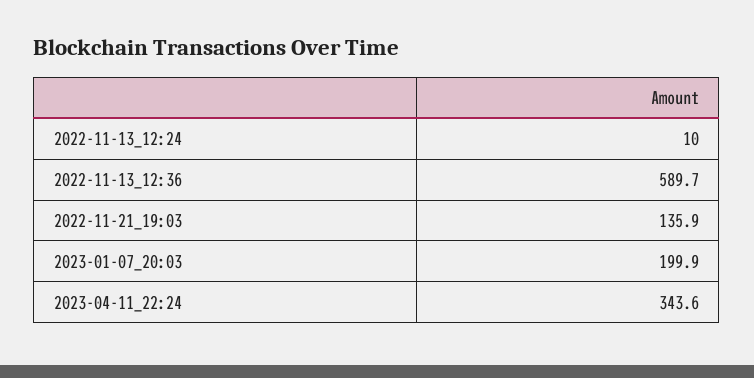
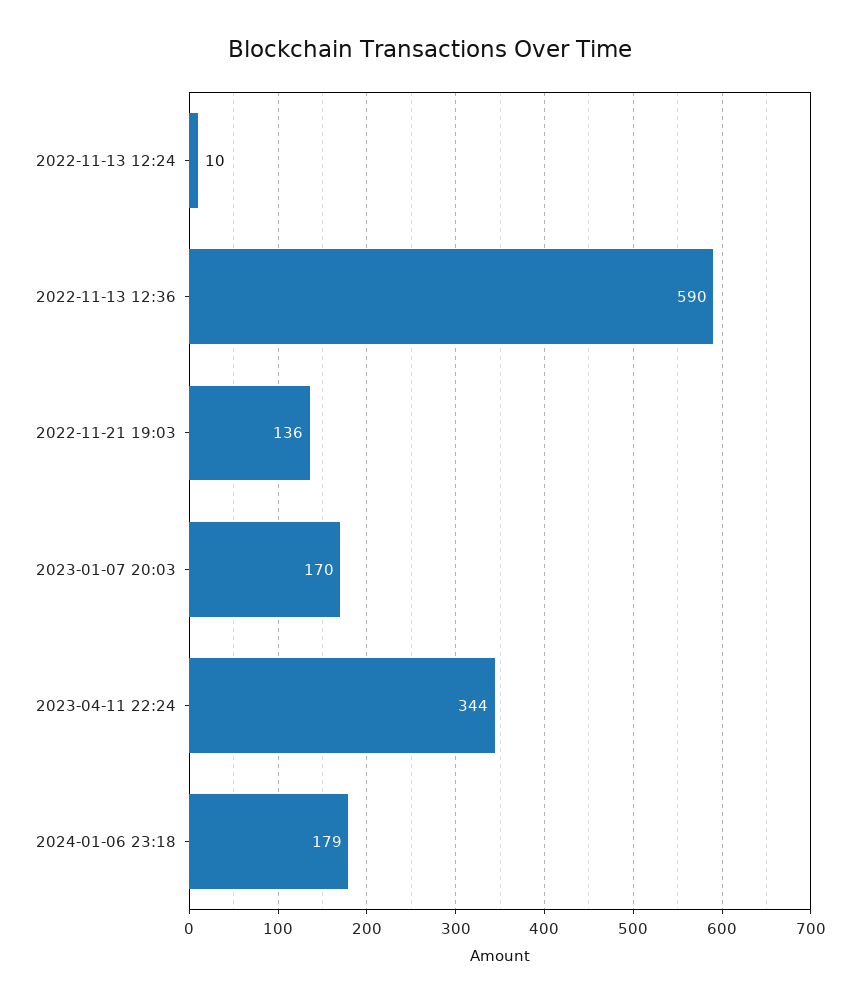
2023-01-07_20:03: 199.9 -> 170
2024-01-06 23:18: none -> 179

